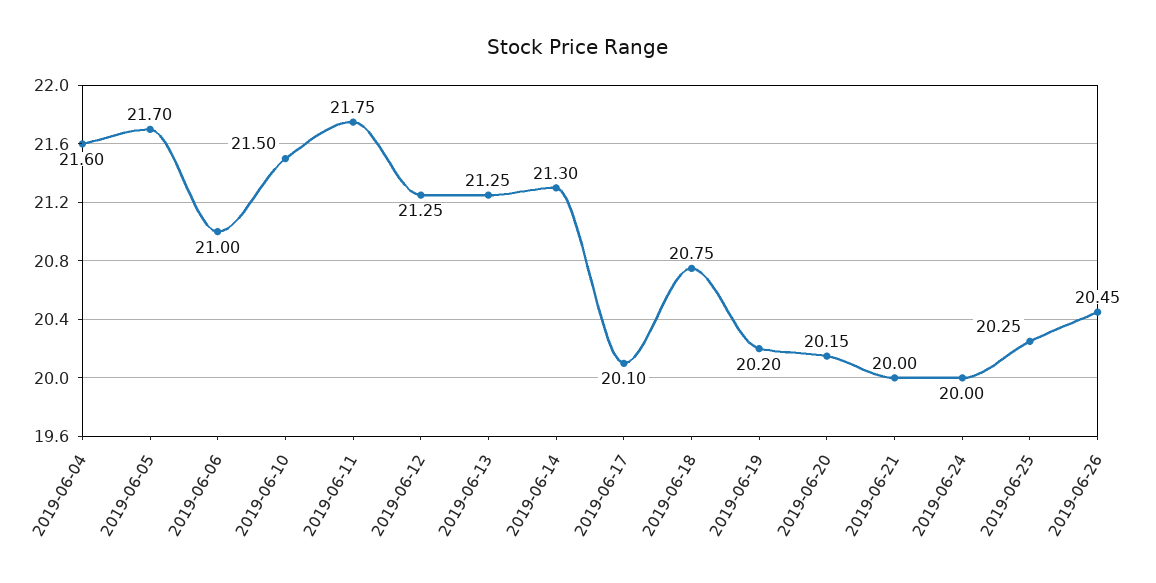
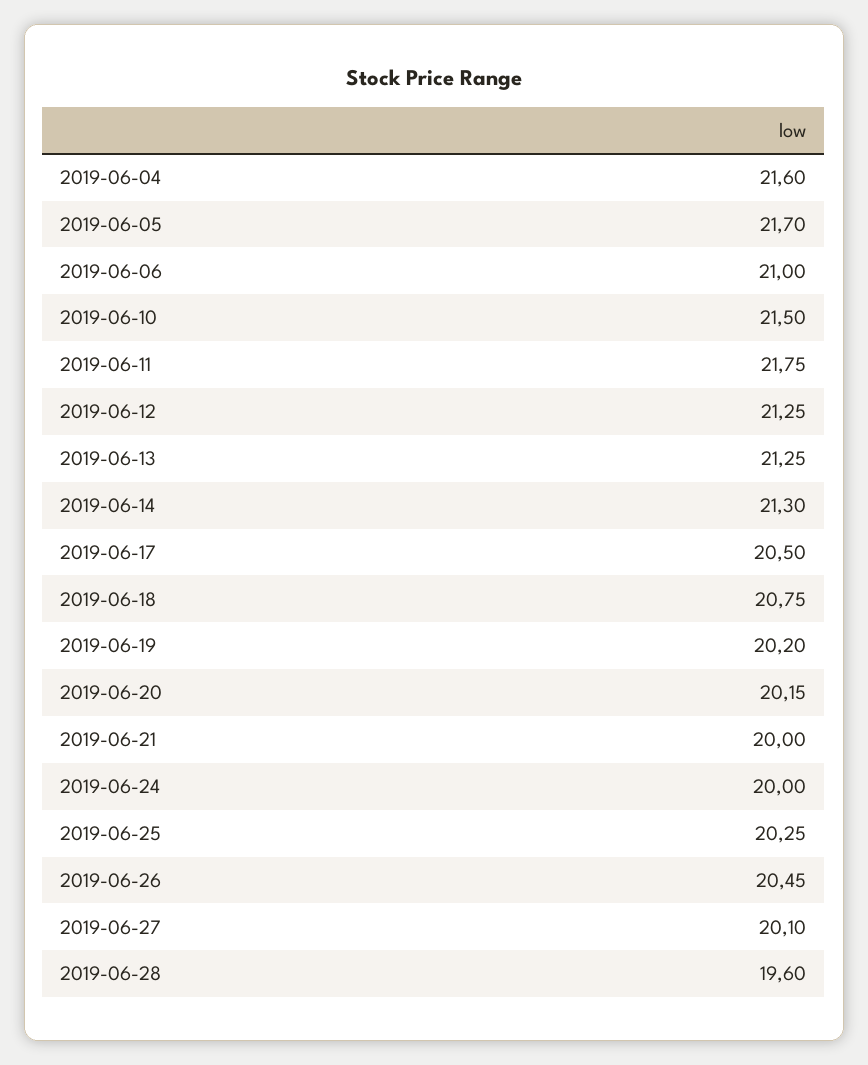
2019-06-17: 20.1 -> 20.5
2019-06-27: none -> 20.1
2019-06-28: none -> 19.6

